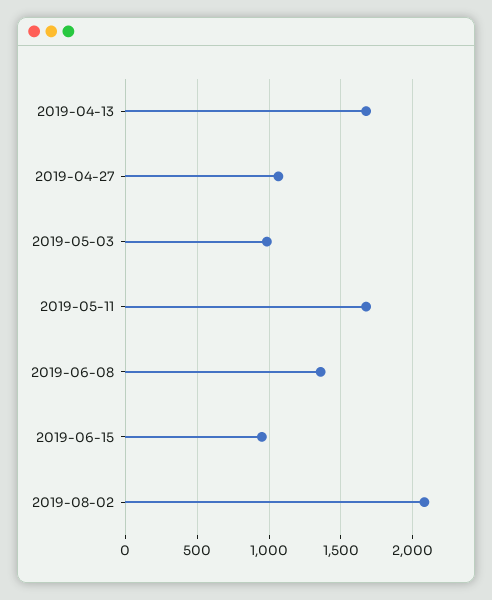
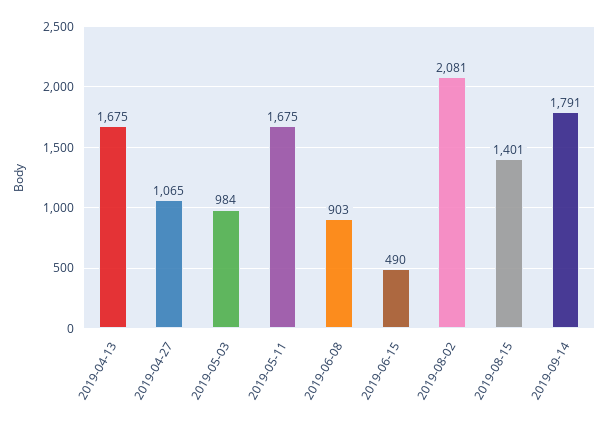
2019-06-08: 1350 -> 903
2019-06-15: 950 -> 490
2019-08-15: none -> 1401
2019-09-14: none -> 1791

